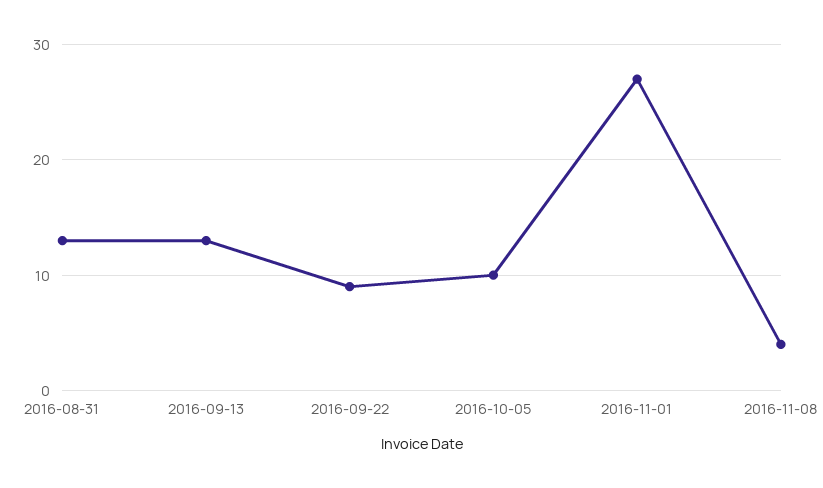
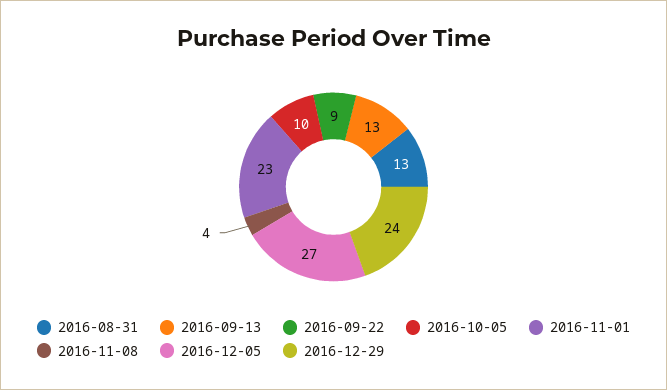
2016-11-01: 27 -> 23
2016-12-05: none -> 27
2016-12-29: none -> 24

